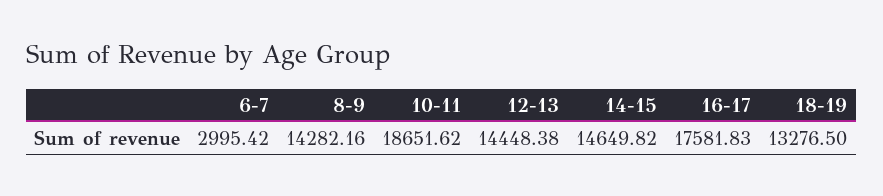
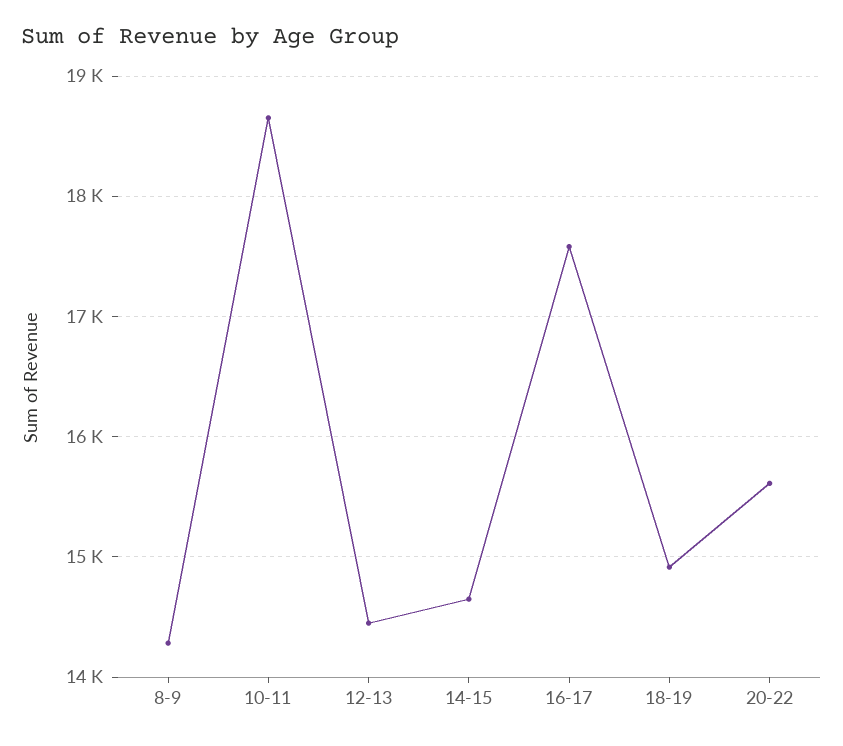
6-7: 2995.42 -> none
18-19: 13276.5 -> 14900
20-22: none -> 15600

